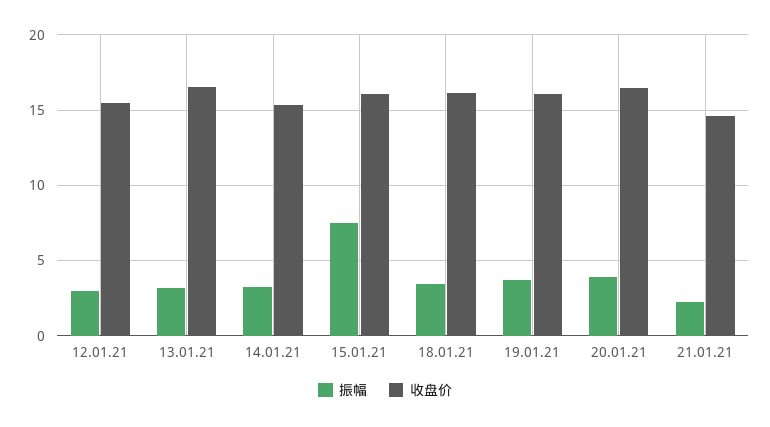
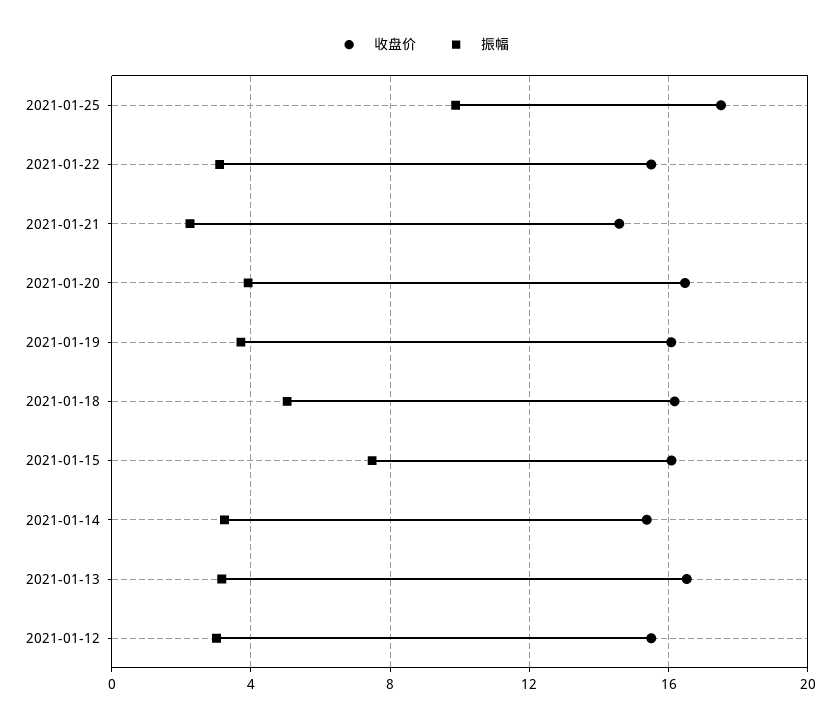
振幅, 18.01.21: 3.5 -> 5
收盘价, 2021-01-25: none -> 17.5
振幅, 2021-01-25: none -> 10
收盘价, 2021-01-22: none -> 15.5
振幅, 2021-01-22: none -> 3

